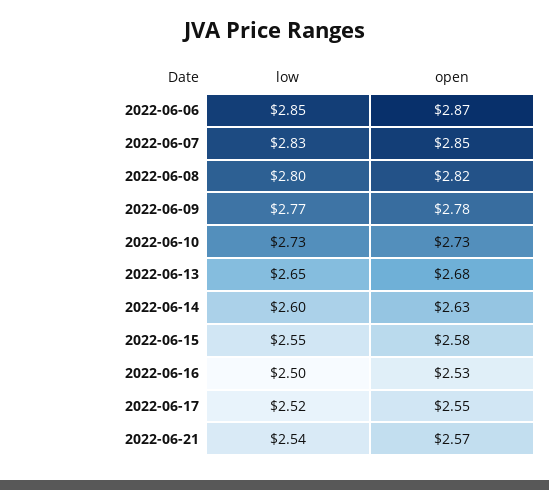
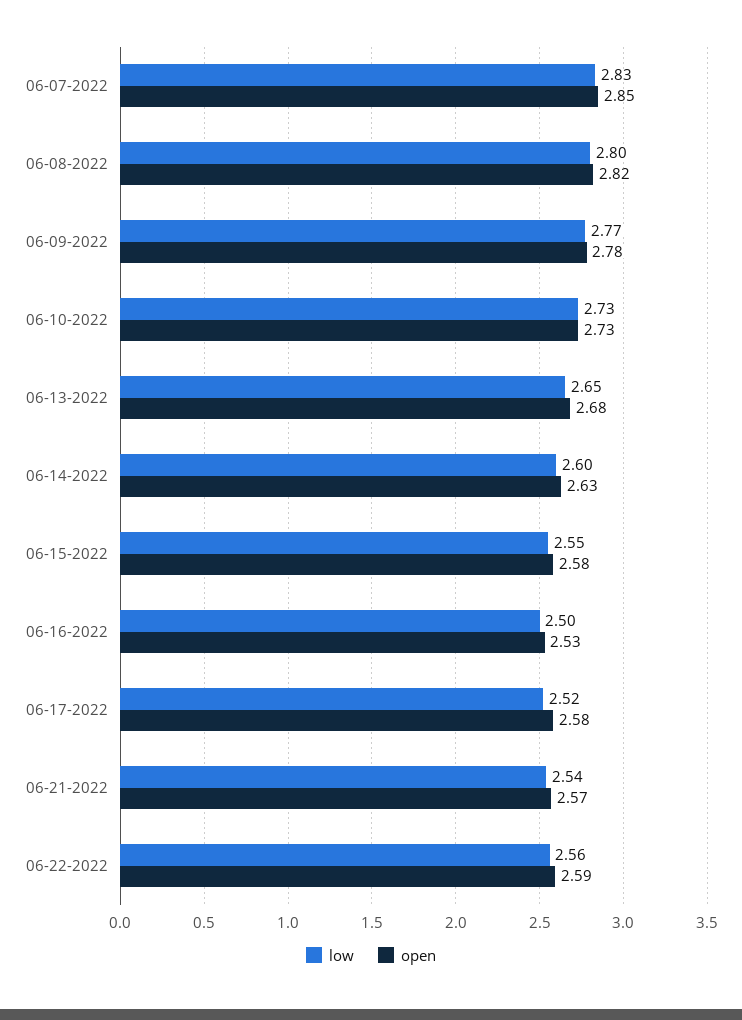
low, 2022-06-06: 2.85 -> none
open, 2022-06-06: 2.87 -> none
open, 2022-06-17: 2.55 -> 2.58
low, 06-22-2022: none -> 2.56
open, 06-22-2022: none -> 2.59

